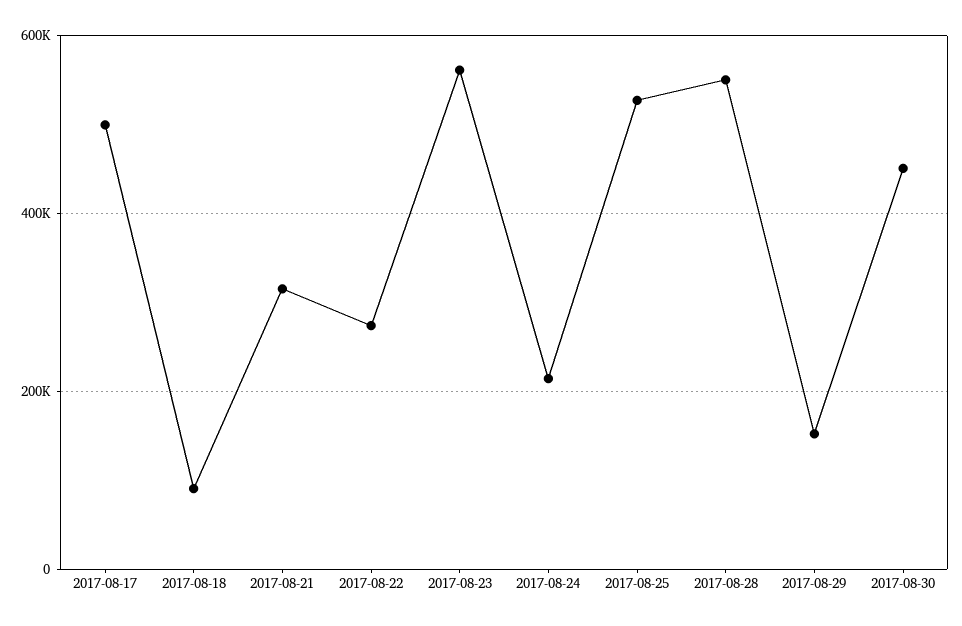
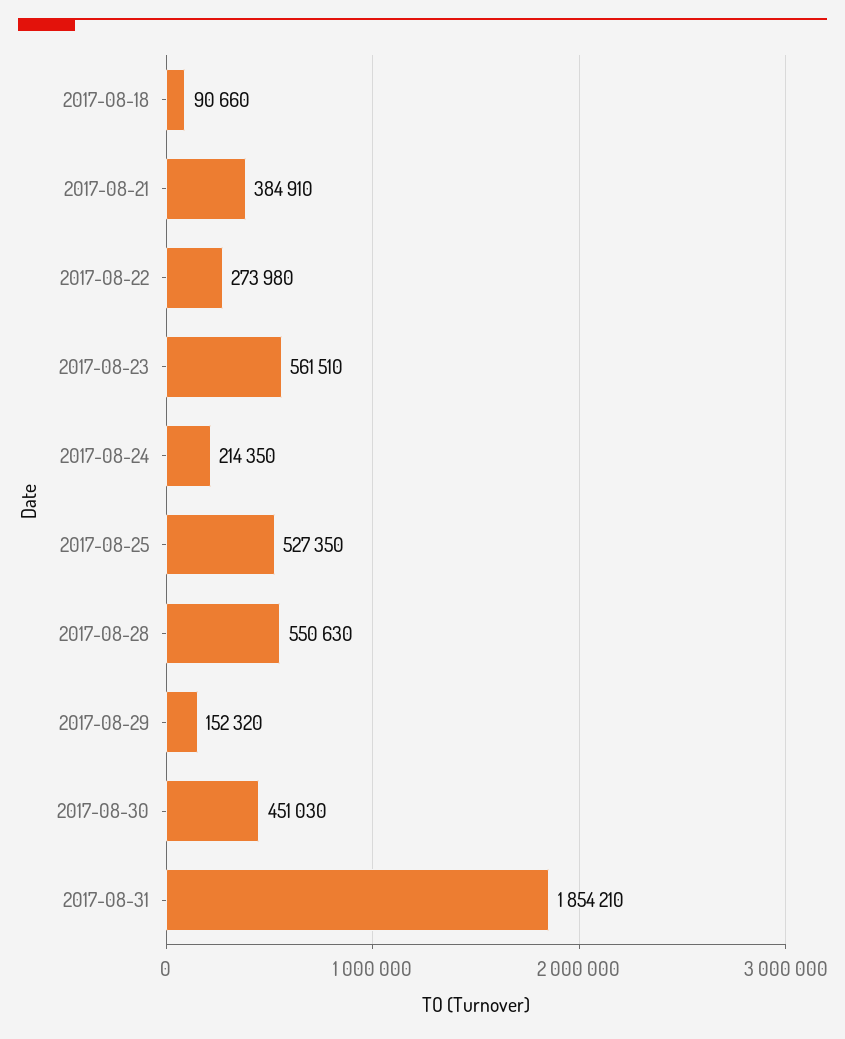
2017-08-17: 500000 -> none
2017-08-21: 320000 -> 384910
2017-08-31: none -> 1854210

